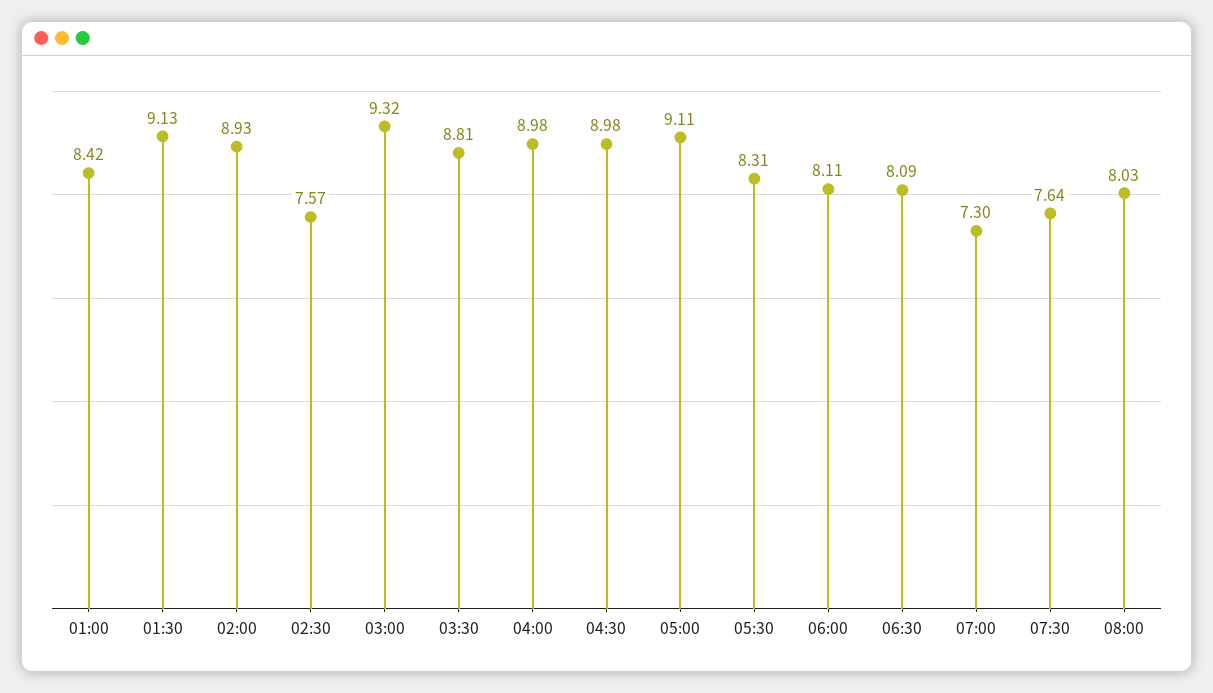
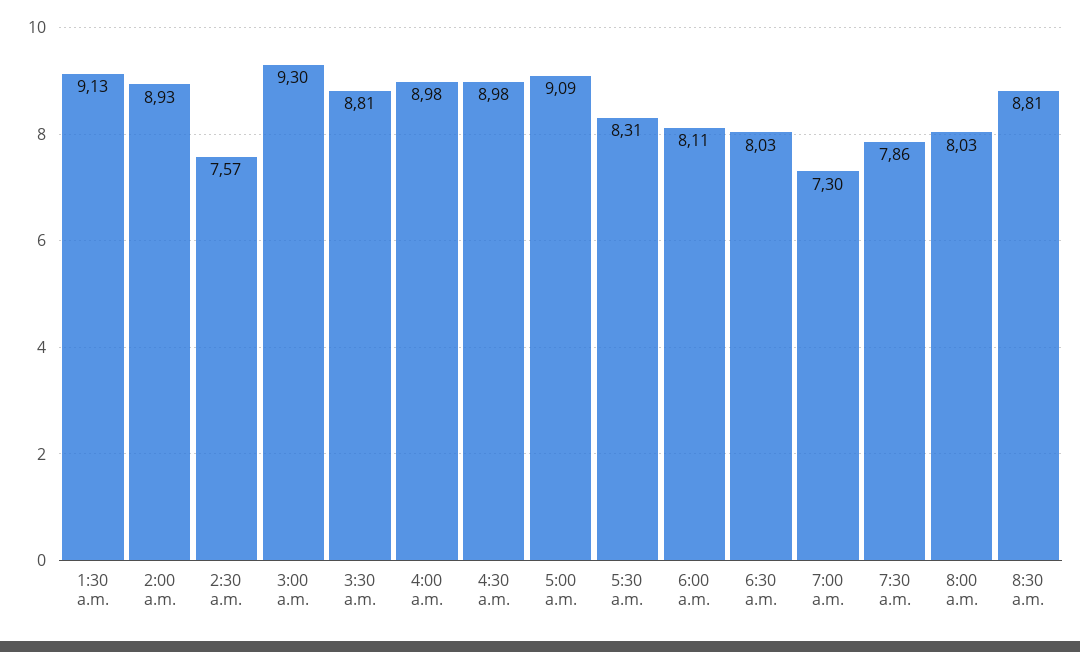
01:00: 8.42 -> none
03:00: 9.32 -> 9.3
05:00: 9.11 -> 9.09
06:30: 8.09 -> 8.03
07:30: 7.64 -> 7.86
8:30 a.m.: none -> 8.81

